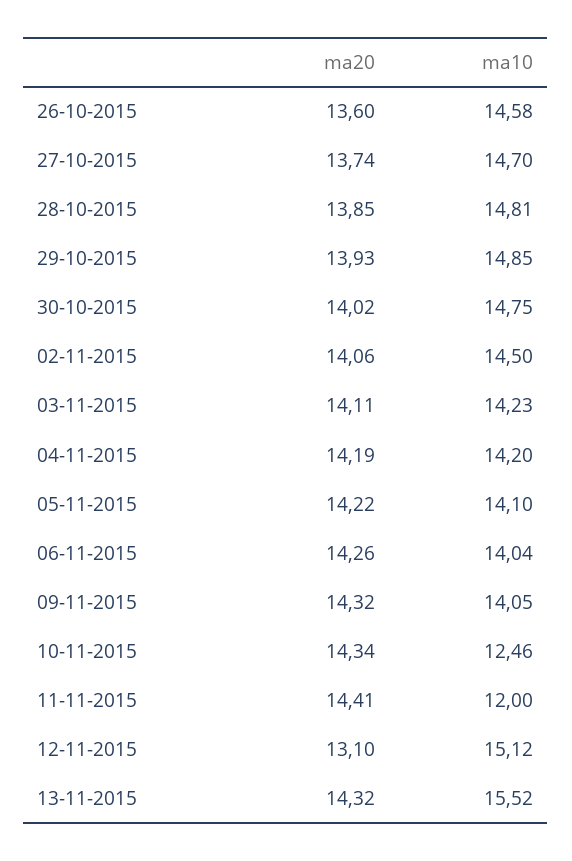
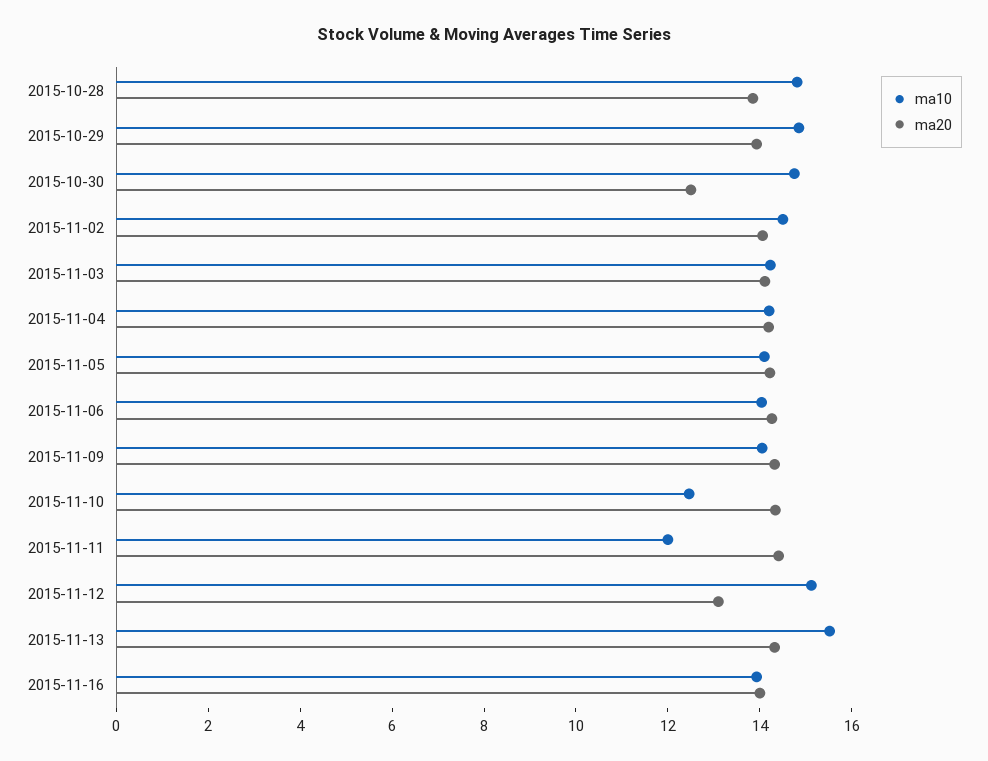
ma20, 26-10-2015: 13.6 -> none
ma10, 26-10-2015: 14.58 -> none
ma20, 27-10-2015: 13.74 -> none
ma10, 27-10-2015: 14.7 -> none
ma20, 30-10-2015: 14.02 -> 12.5
ma10, 2015-11-16: none -> 14
ma20, 2015-11-16: none -> 14

